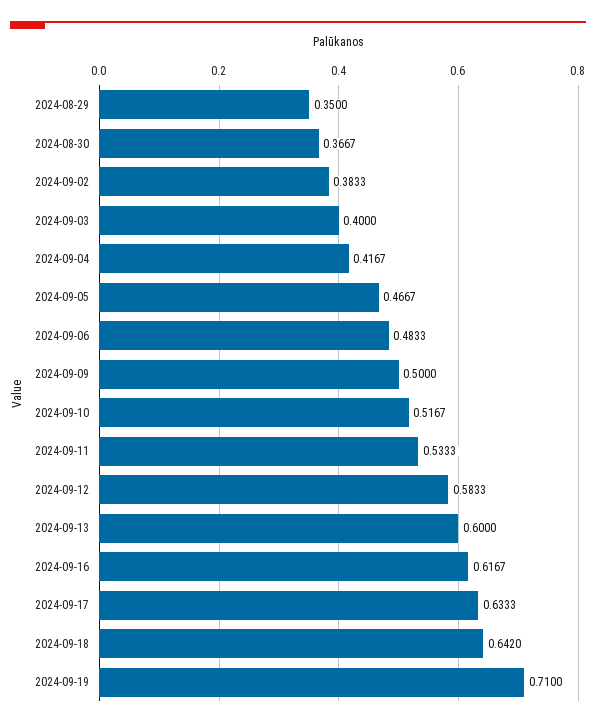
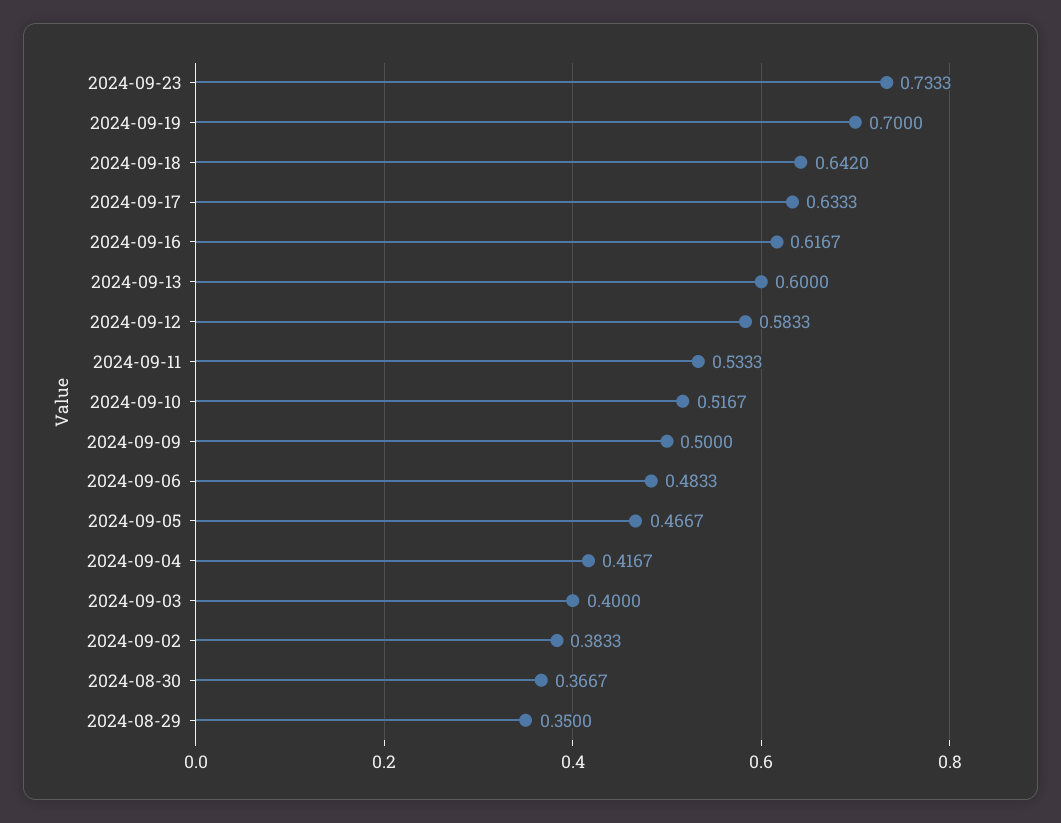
2024-09-19: 0.71 -> 0.7
2024-09-23: none -> 0.7333

